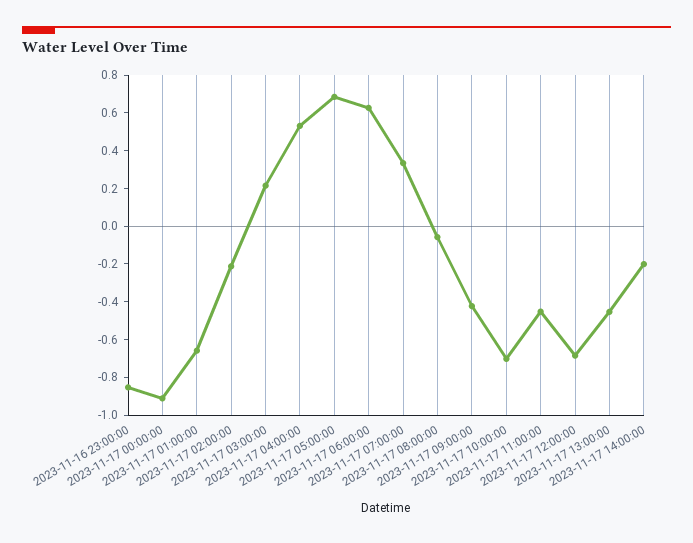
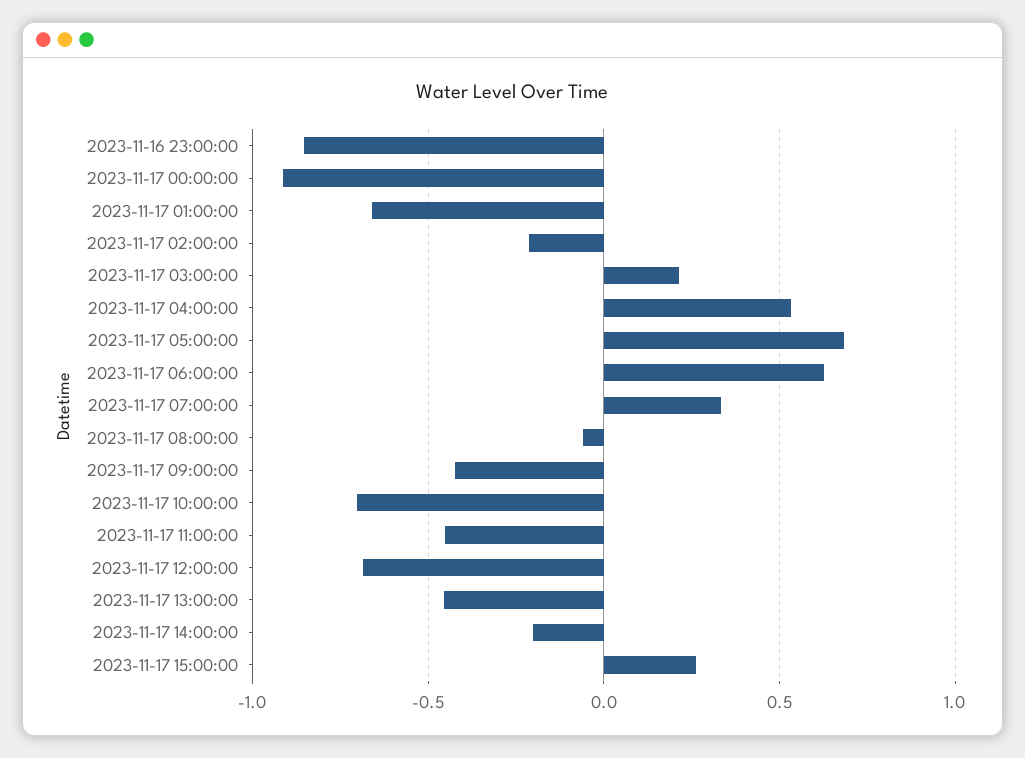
2023-11-17 15:00:00: none -> 0.25

